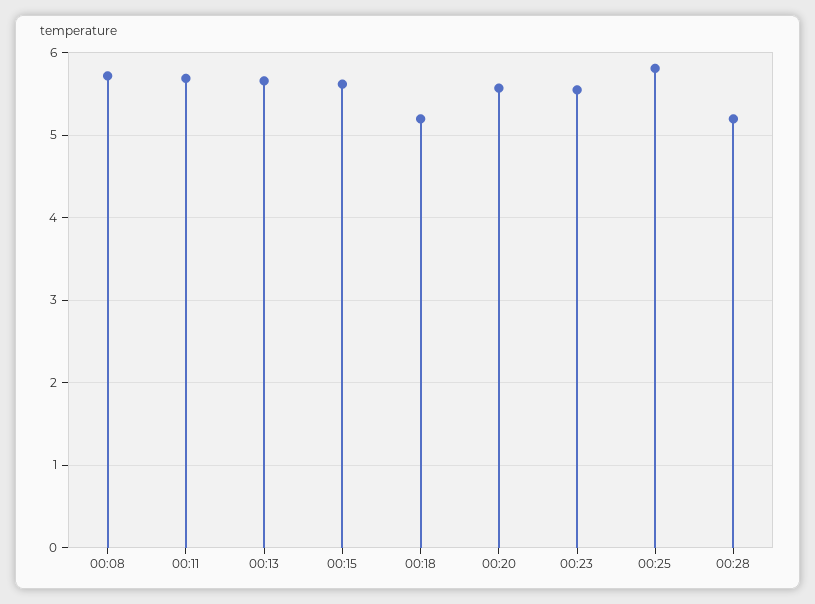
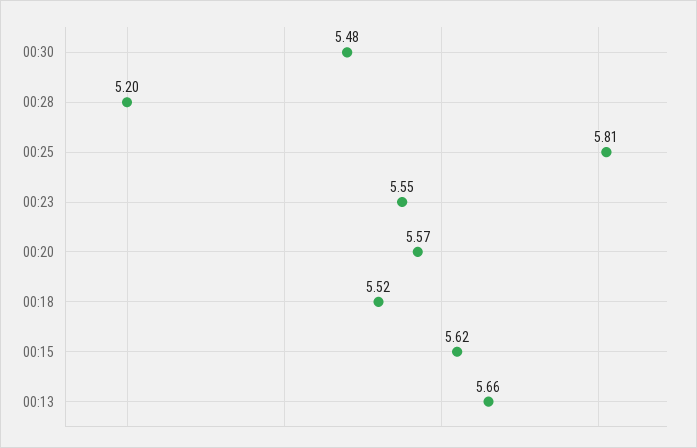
00:08: 5.7 -> none
00:11: 5.7 -> none
00:18: 5.2 -> 5.52
00:30: none -> 5.48

